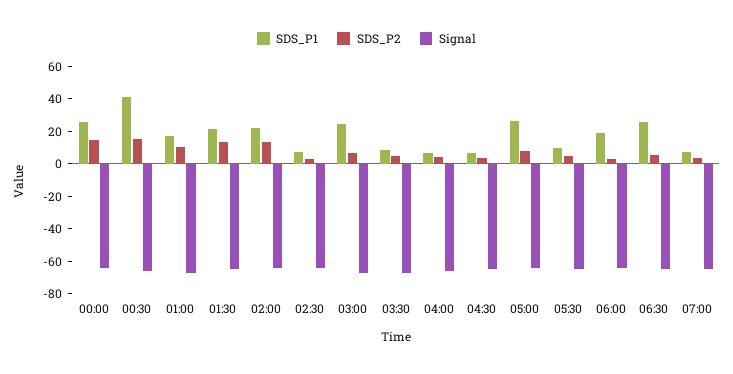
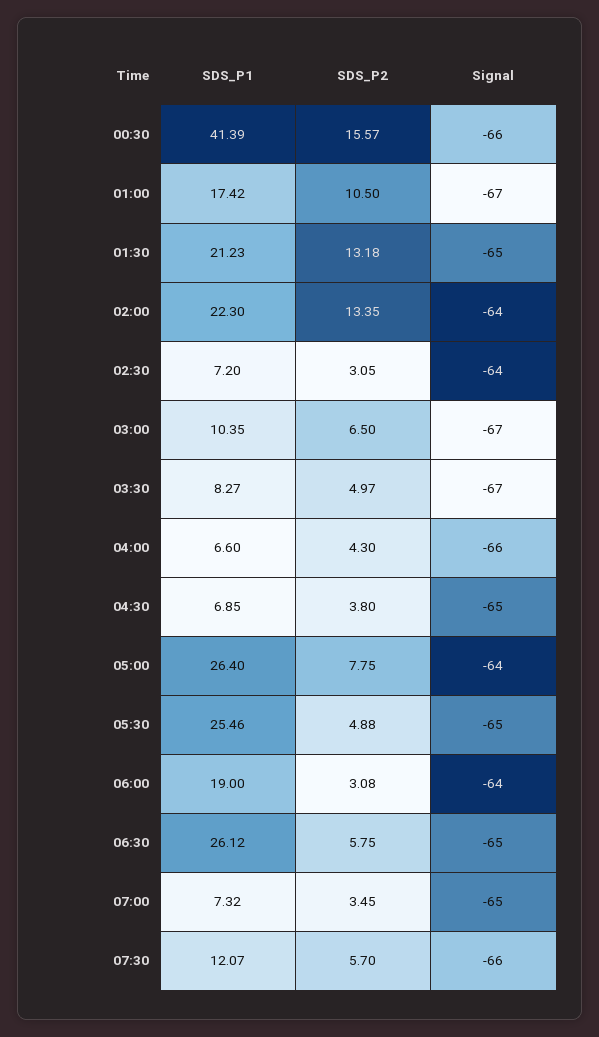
SDS_P1, 00:00: 25 -> none
SDS_P2, 00:00: 15 -> none
Signal, 00:00: -65 -> none
SDS_P1, 03:00: 25 -> 10.35
SDS_P1, 05:30: 10 -> 25.46
SDS_P1, 07:30: none -> 12.07
SDS_P2, 07:30: none -> 5.7
Signal, 07:30: none -> -66

